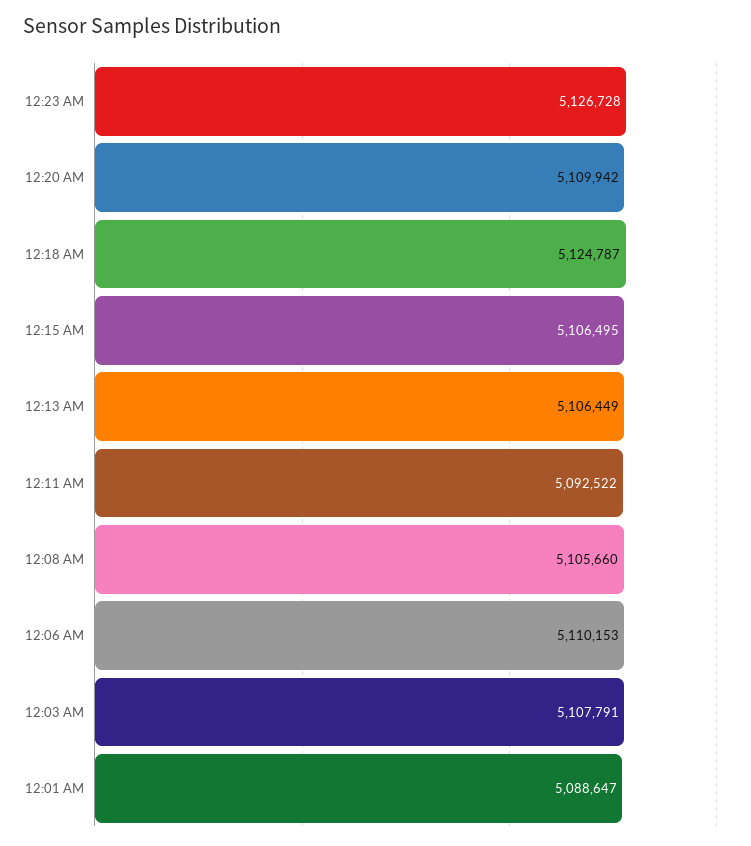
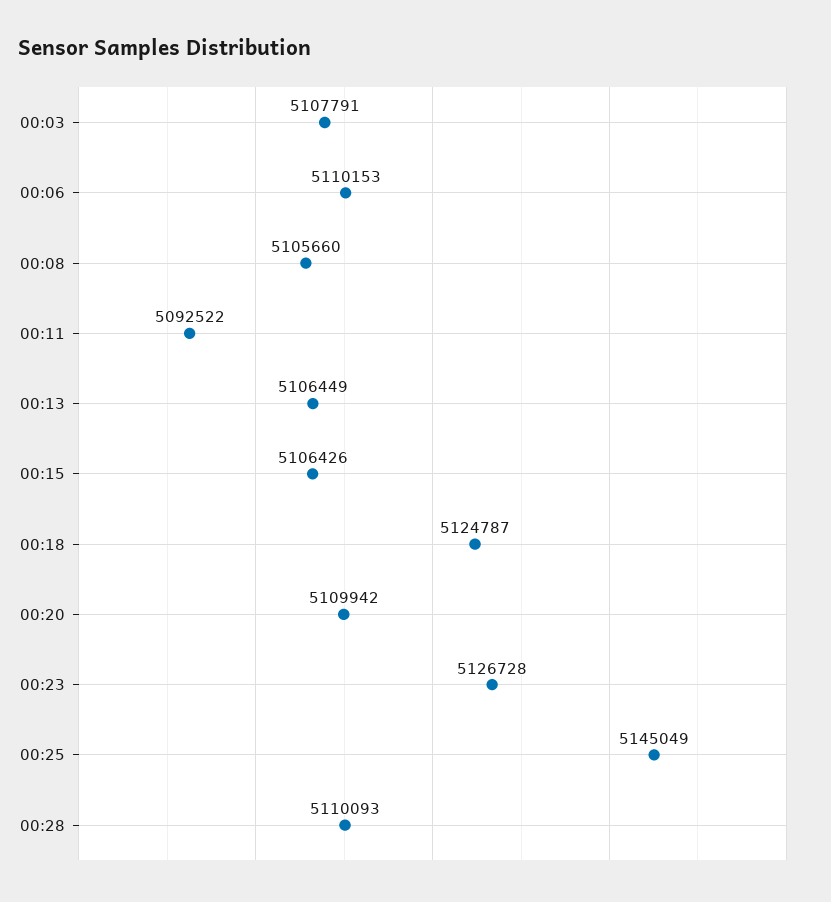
12:15 AM: 5106495 -> 5106426
12:01 AM: 5088647 -> none
00:25: none -> 5145049
00:28: none -> 5110093

